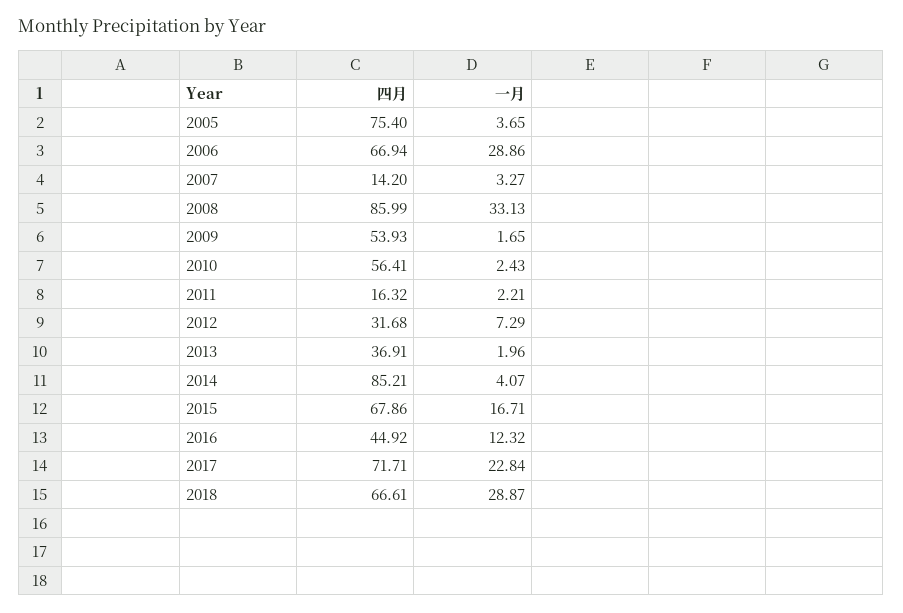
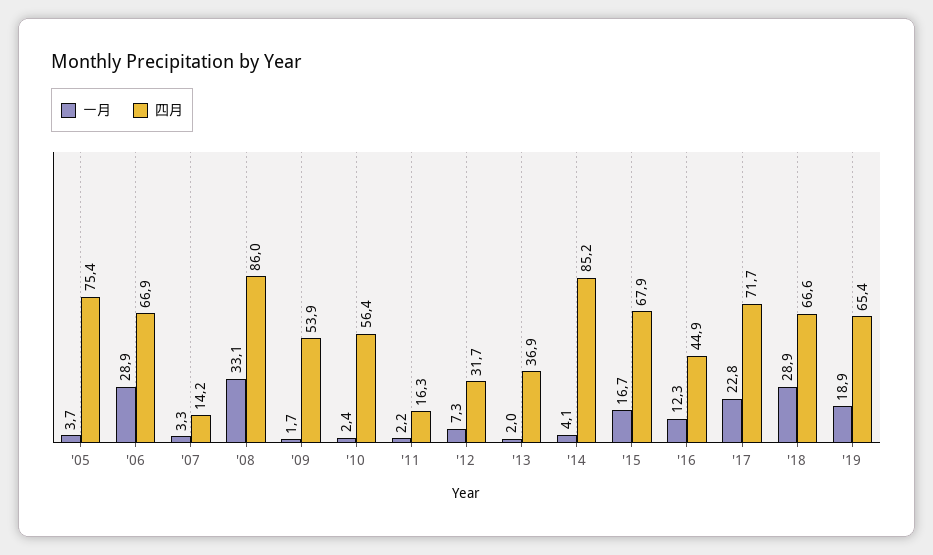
一月, '19: none -> 18.9
四月, '19: none -> 65.4

